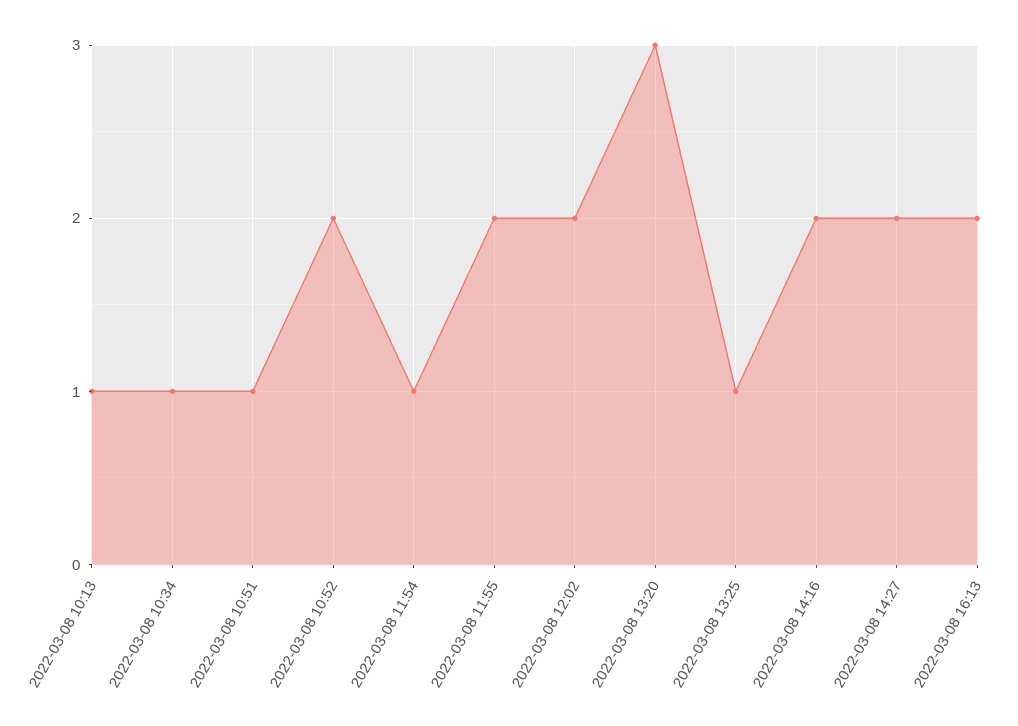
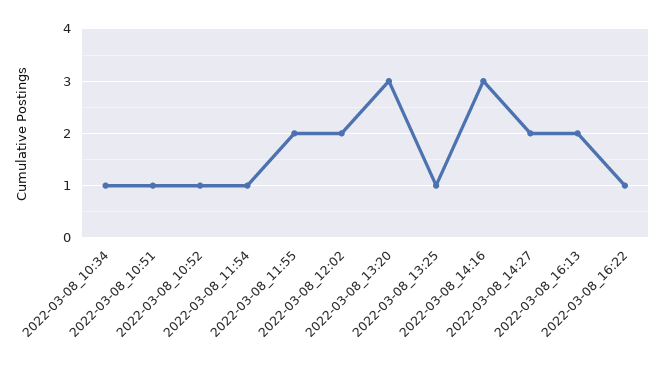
2022-03-08 10:13: 1 -> none
2022-03-08 10:52: 2 -> 1
2022-03-08 14:16: 2 -> 3
2022-03-08_16:22: none -> 1

